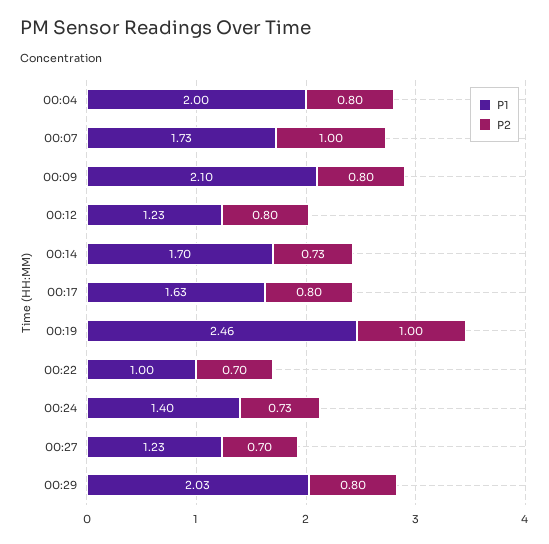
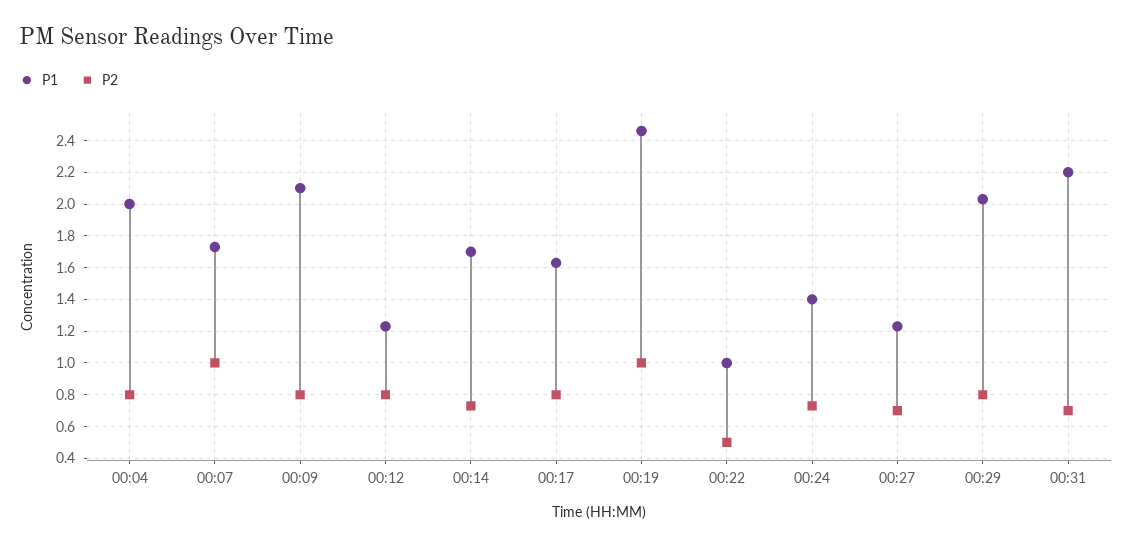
P2, 00:22: 0.7 -> 0.5
P1, 00:31: none -> 2.2
P2, 00:31: none -> 0.7

